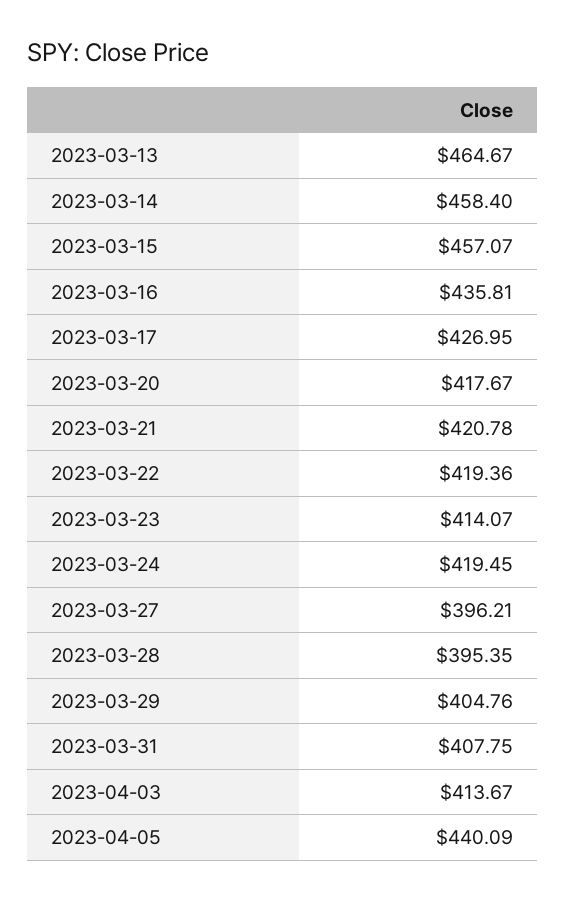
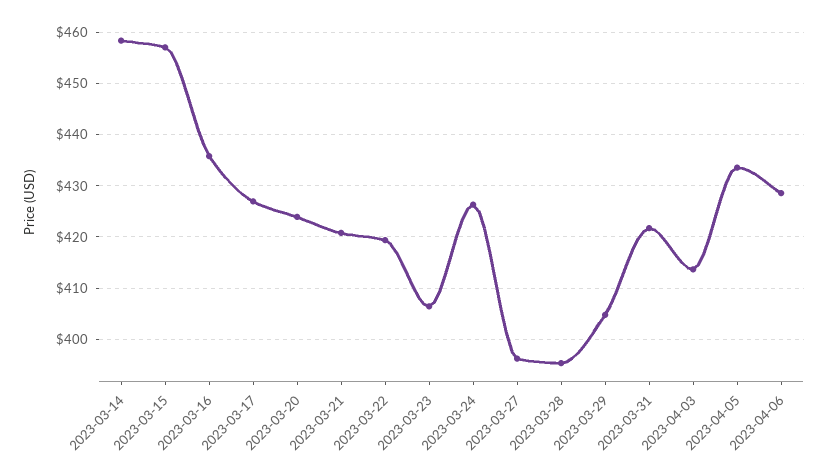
2023-03-13: 464.67 -> none
2023-03-20: 417.67 -> 424
2023-03-23: 414.07 -> 406
2023-03-24: 419.45 -> 426
2023-03-31: 407.75 -> 422
2023-04-05: 440.09 -> 434
2023-04-06: none -> 428

